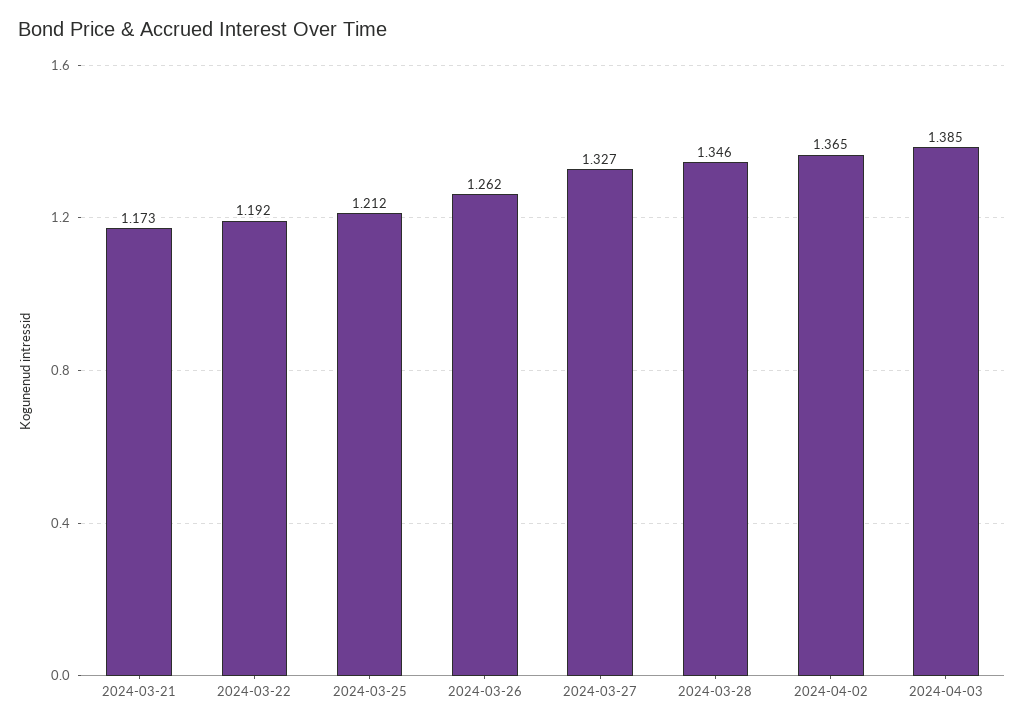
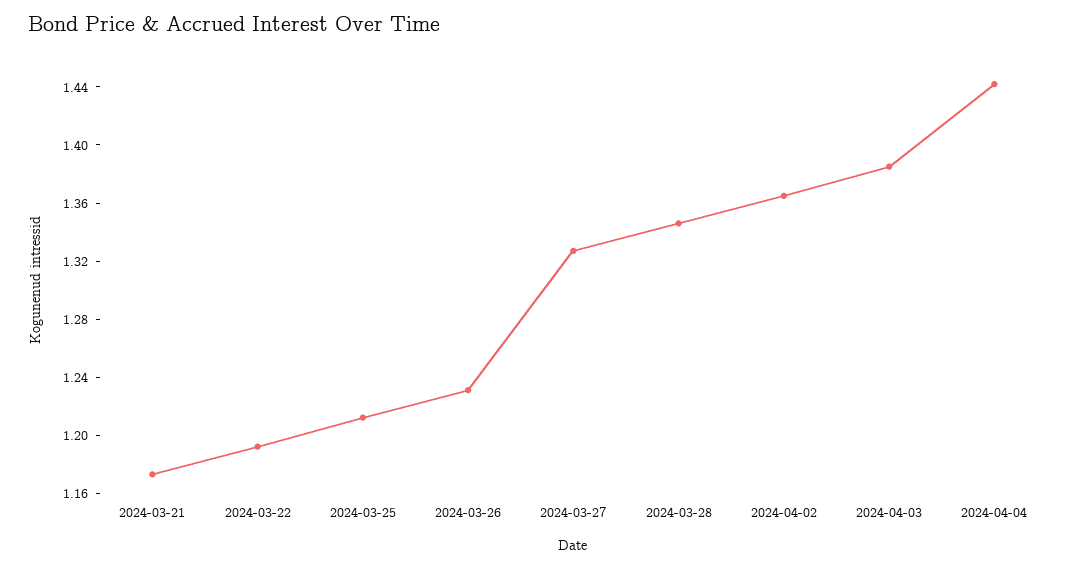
2024-03-26: 1.262 -> 1.23
2024-04-04: none -> 1.44

